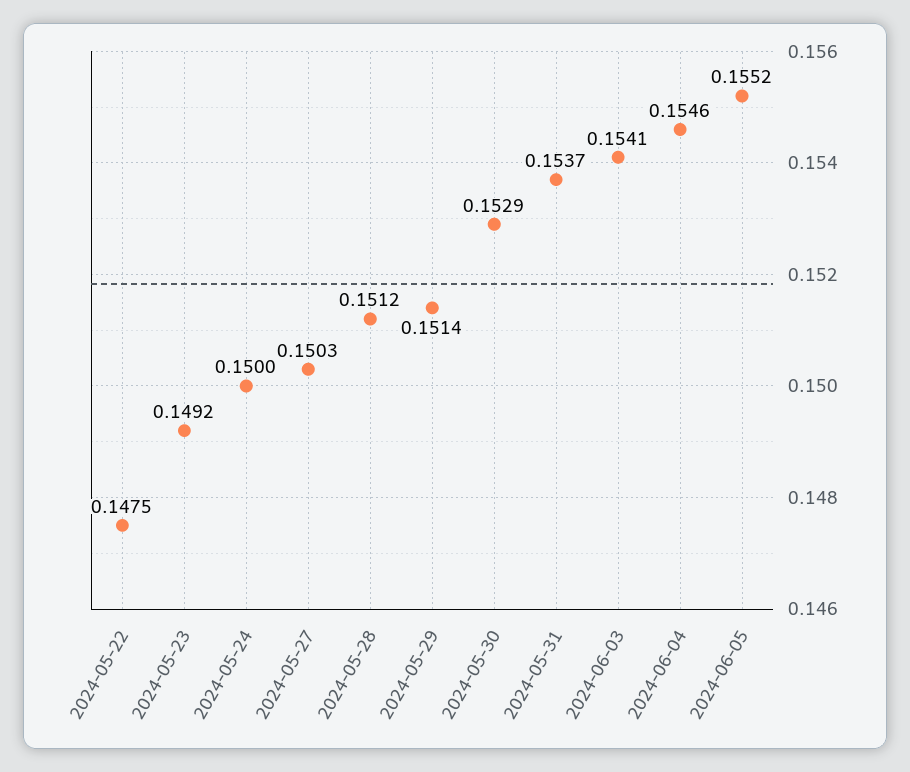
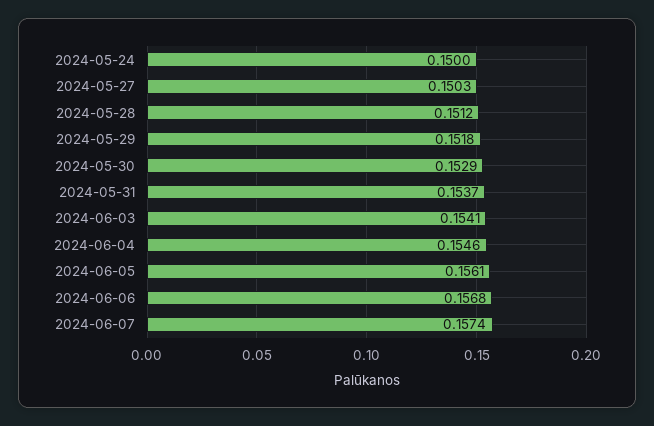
2024-05-22: 0.1475 -> none
2024-05-23: 0.1492 -> none
2024-05-29: 0.1514 -> 0.1518
2024-06-05: 0.1552 -> 0.1561
2024-06-06: none -> 0.1568
2024-06-07: none -> 0.1574

